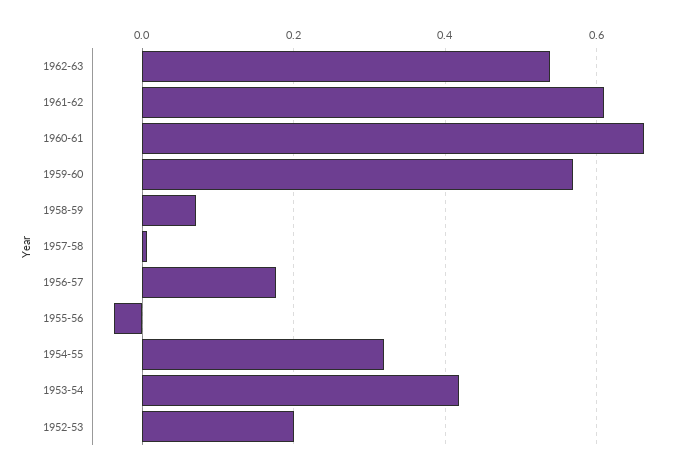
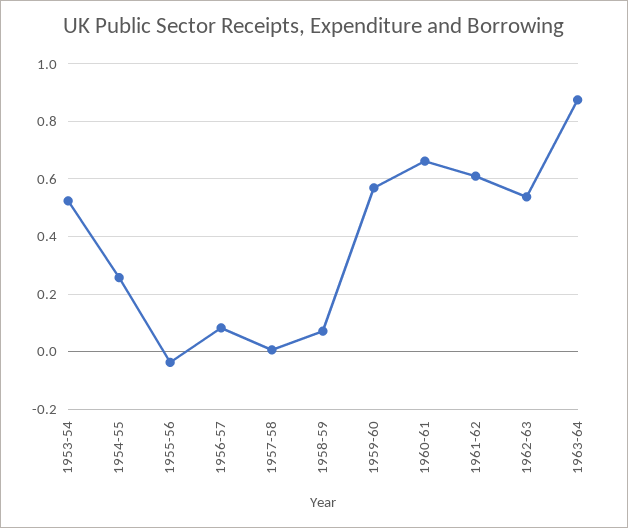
1956-57: 0.18 -> 0.075
1954-55: 0.32 -> 0.25
1953-54: 0.42 -> 0.525
1952-53: 0.2 -> none
1963-64: none -> 0.875

